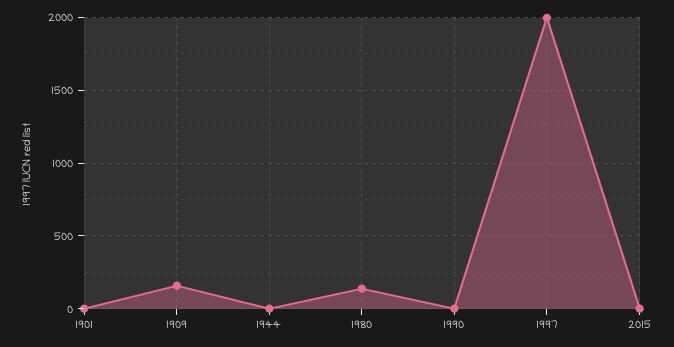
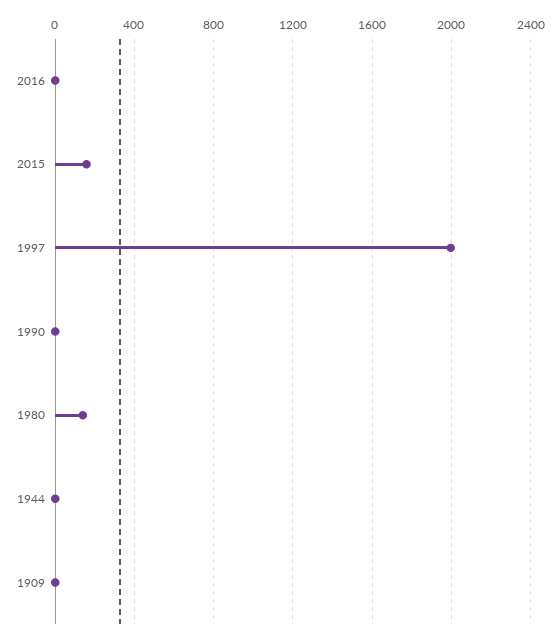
1901: 0 -> none
1909: 150 -> 0
2015: 0 -> 150
2016: none -> 0

